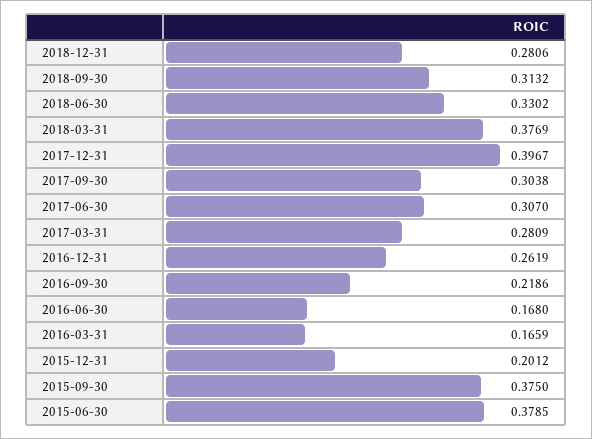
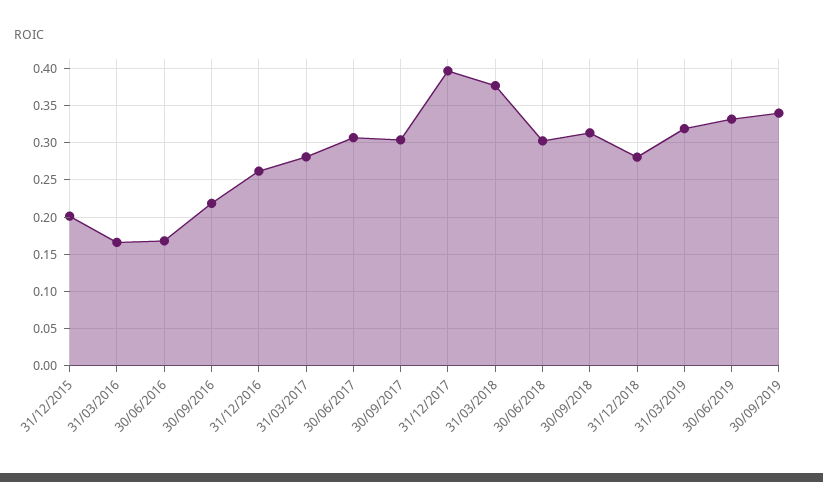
2018-06-30: 0.3302 -> 0.3
2015-09-30: 0.375 -> none
2015-06-30: 0.3785 -> none
31/03/2019: none -> 0.32
30/06/2019: none -> 0.33
30/09/2019: none -> 0.34

